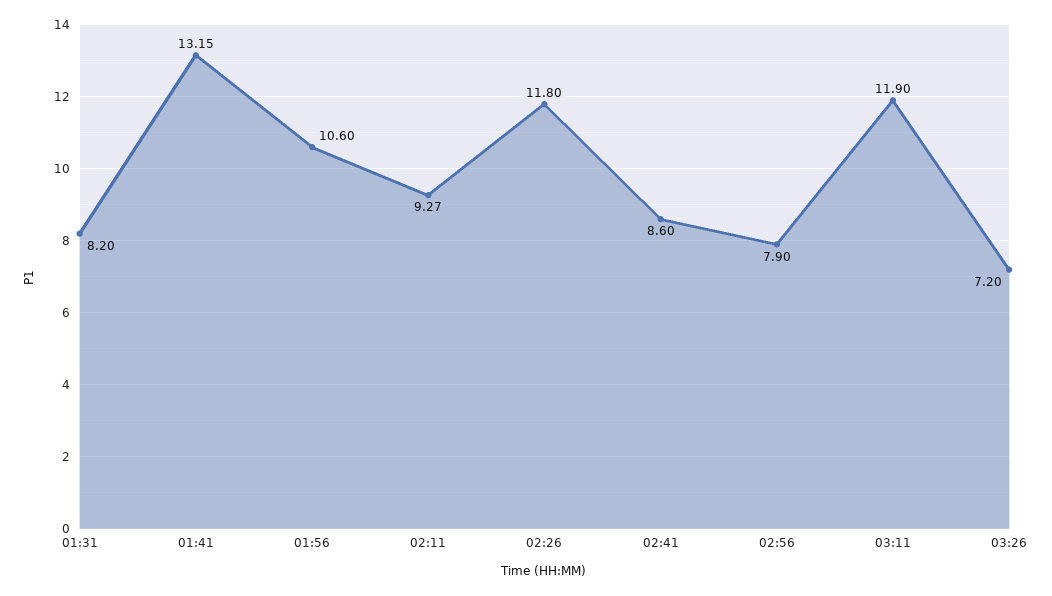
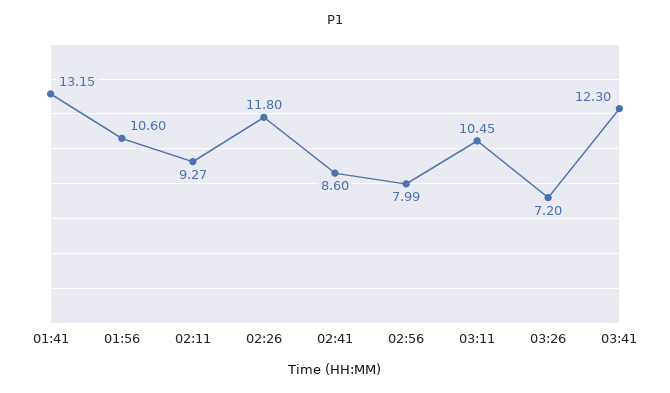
01:31: 8.2 -> none
02:56: 7.9 -> 7.99
03:11: 11.9 -> 10.45
03:41: none -> 12.3

